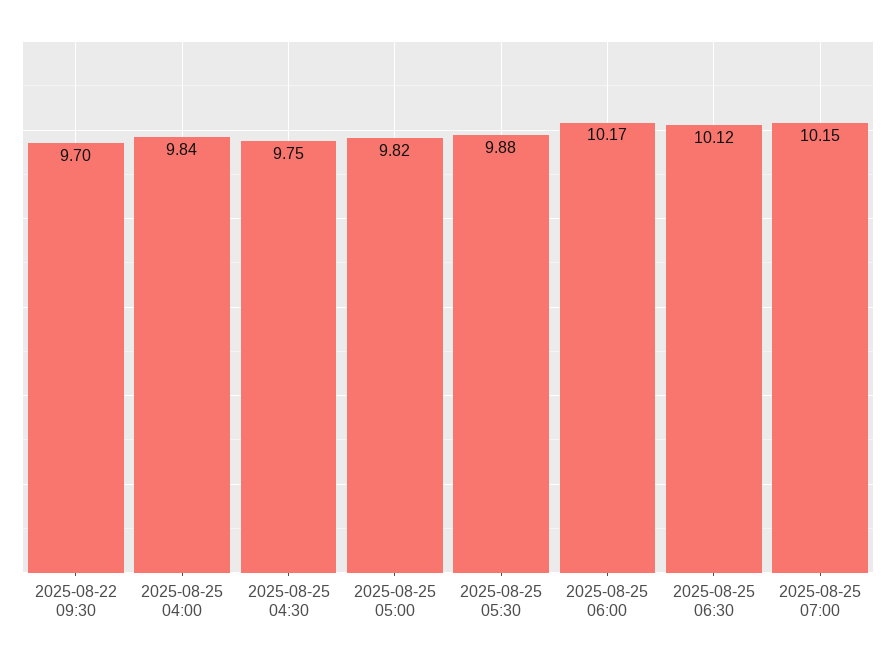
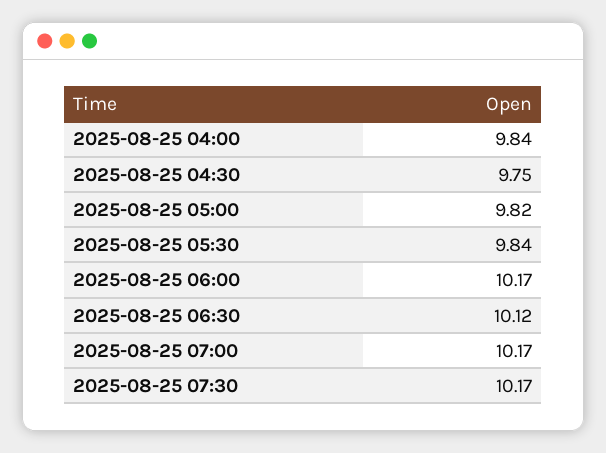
2025-08-22 09:30: 9.7 -> none
2025-08-25 05:30: 9.88 -> 9.84
2025-08-25 07:00: 10.15 -> 10.17
2025-08-25 07:30: none -> 10.17

